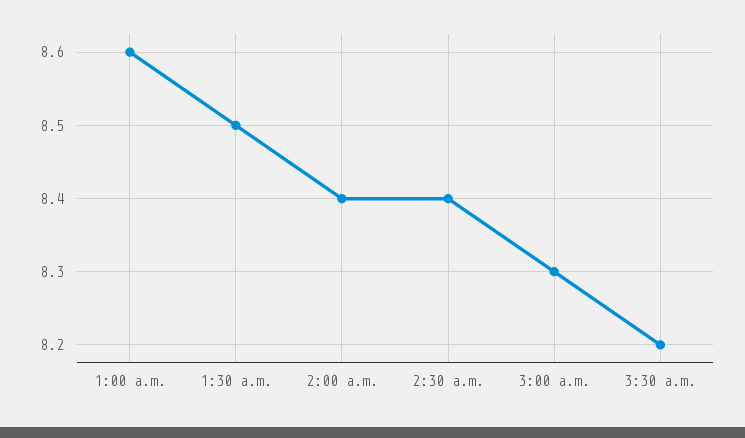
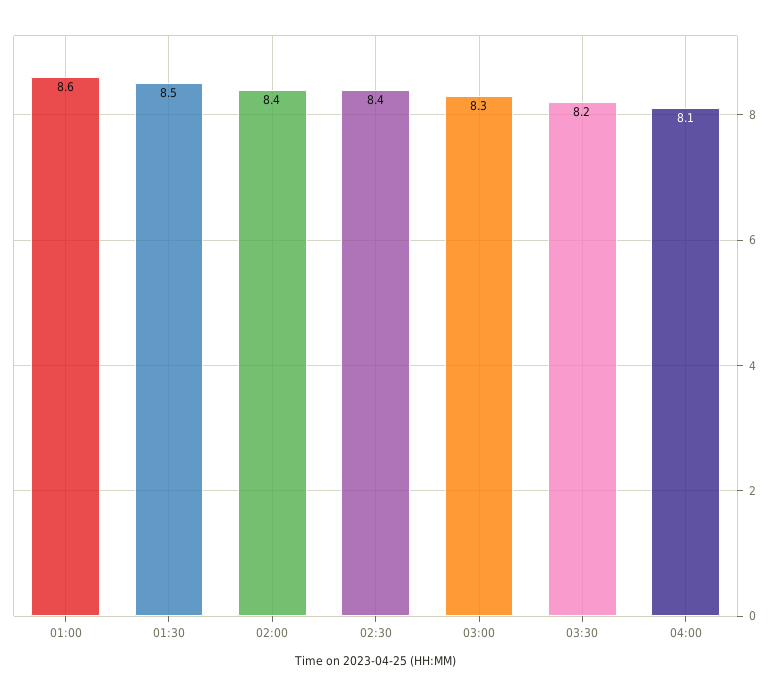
04:00: none -> 8.1

